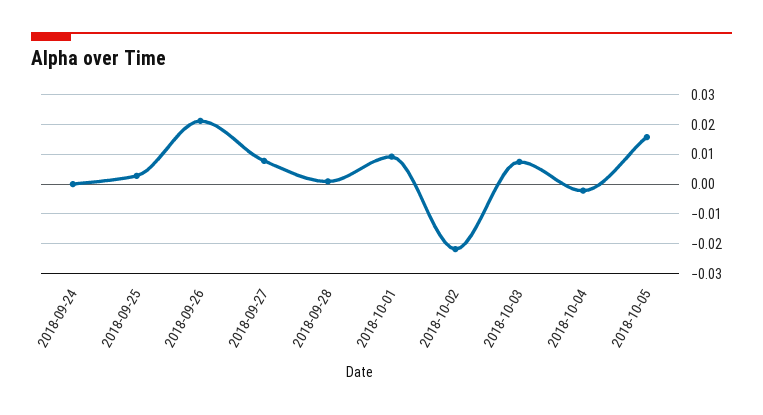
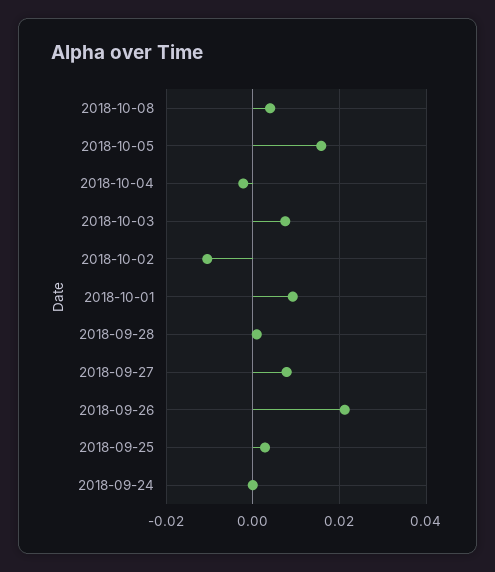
2018-10-02: -0.0225 -> -0.01
2018-10-08: none -> 0.004

